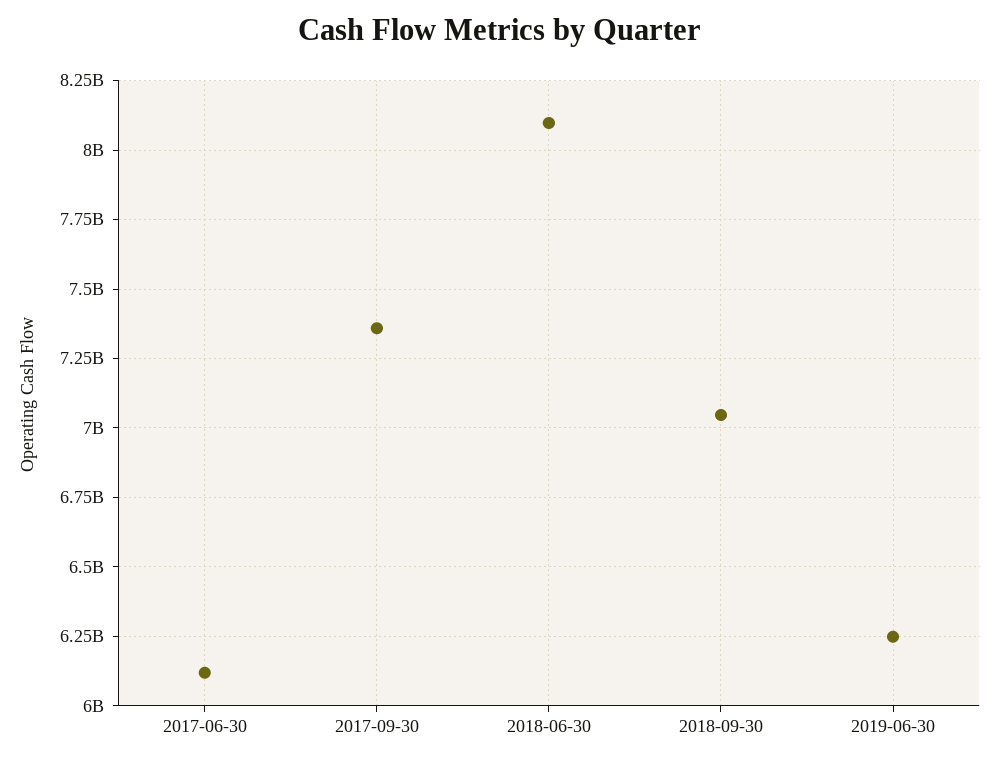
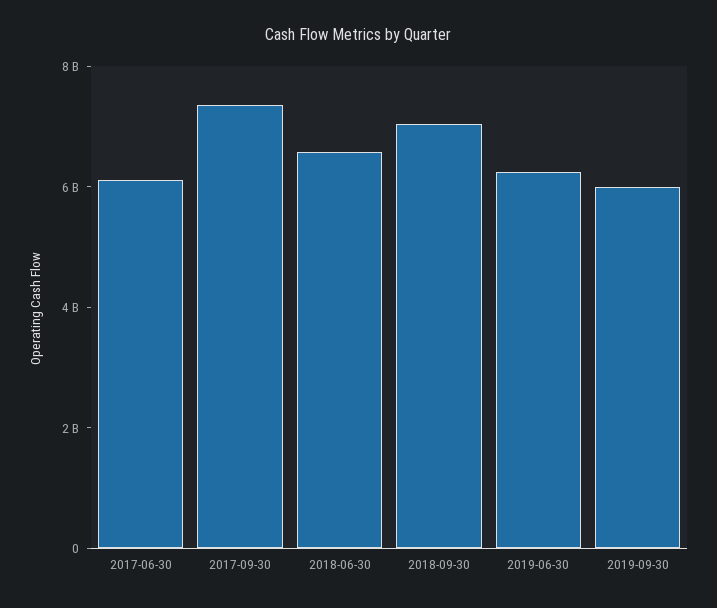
2018-06-30: 8100000000 -> 6500000000
2019-09-30: none -> 6000000000

